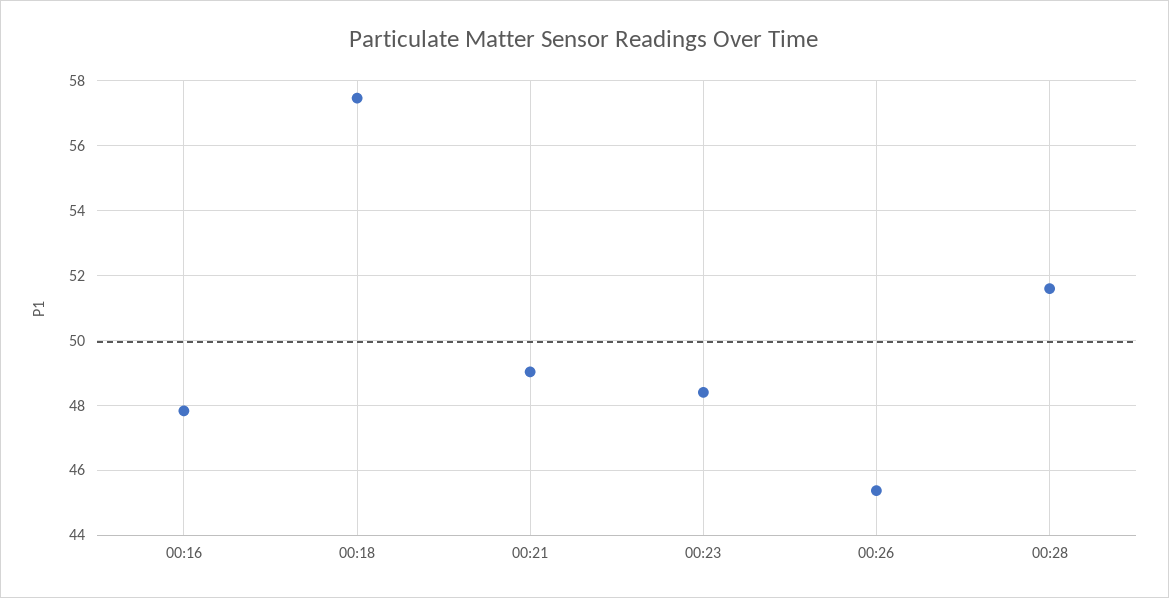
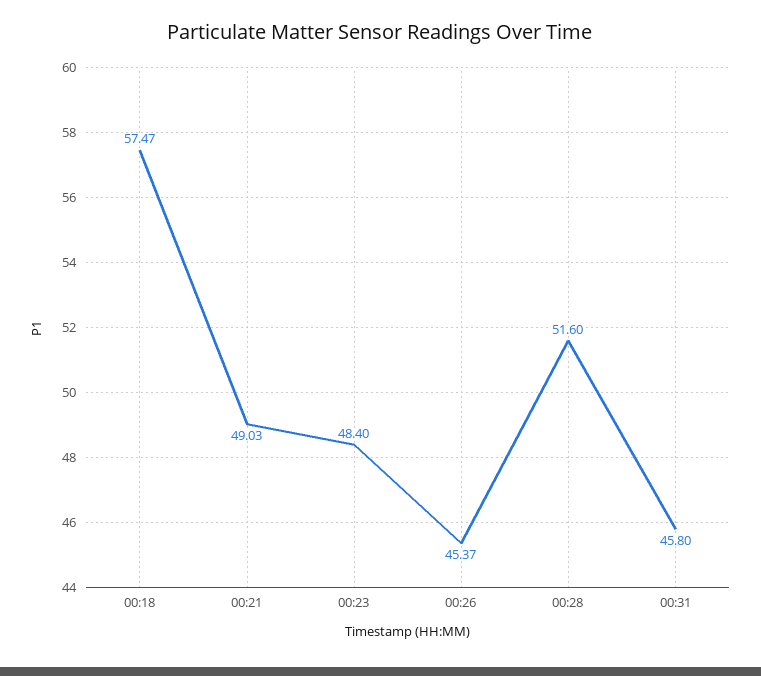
00:16: 47.8 -> none
00:31: none -> 45.8

